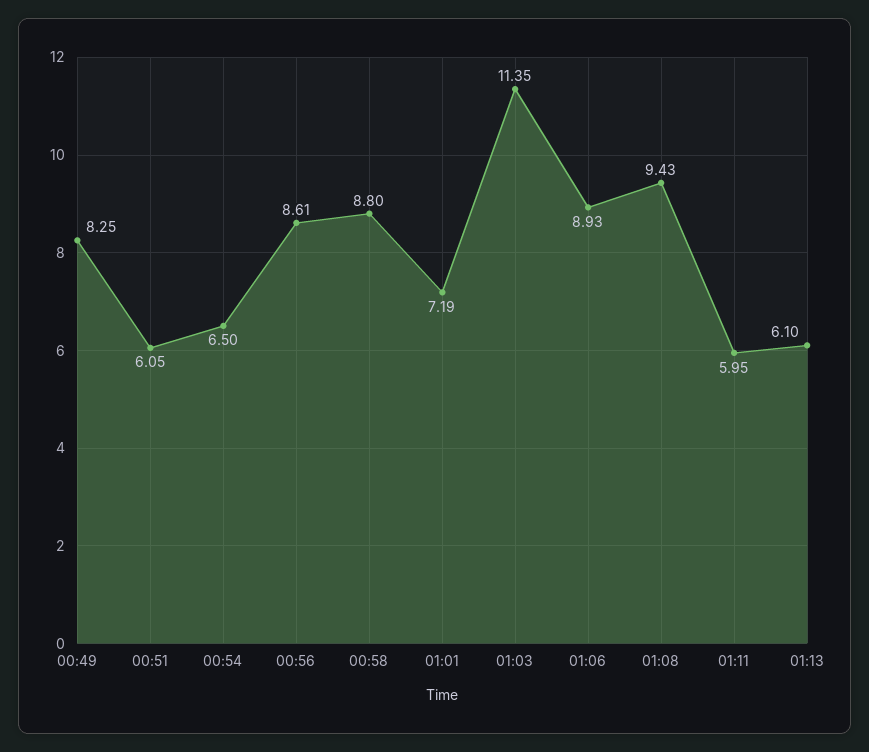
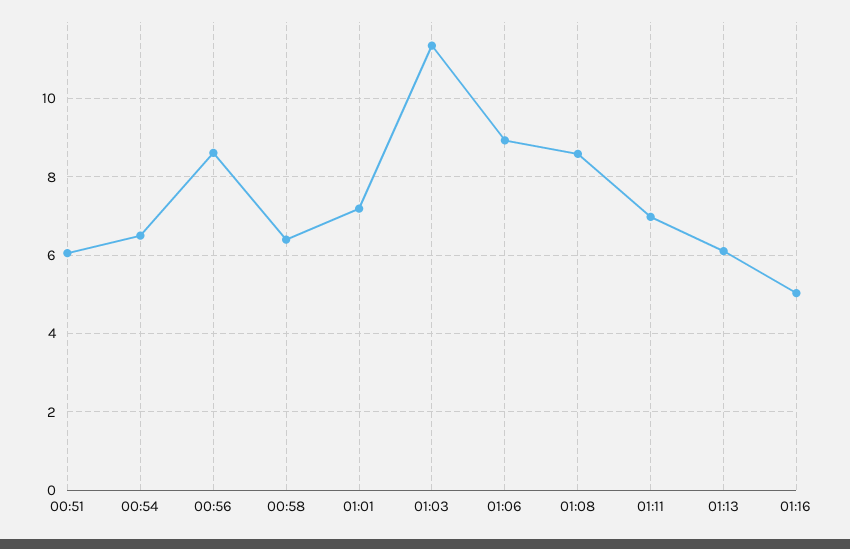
00:49: 8.25 -> none
00:58: 8.8 -> 6.4
01:08: 9.43 -> 8.6
01:11: 5.95 -> 7
01:16: none -> 5

